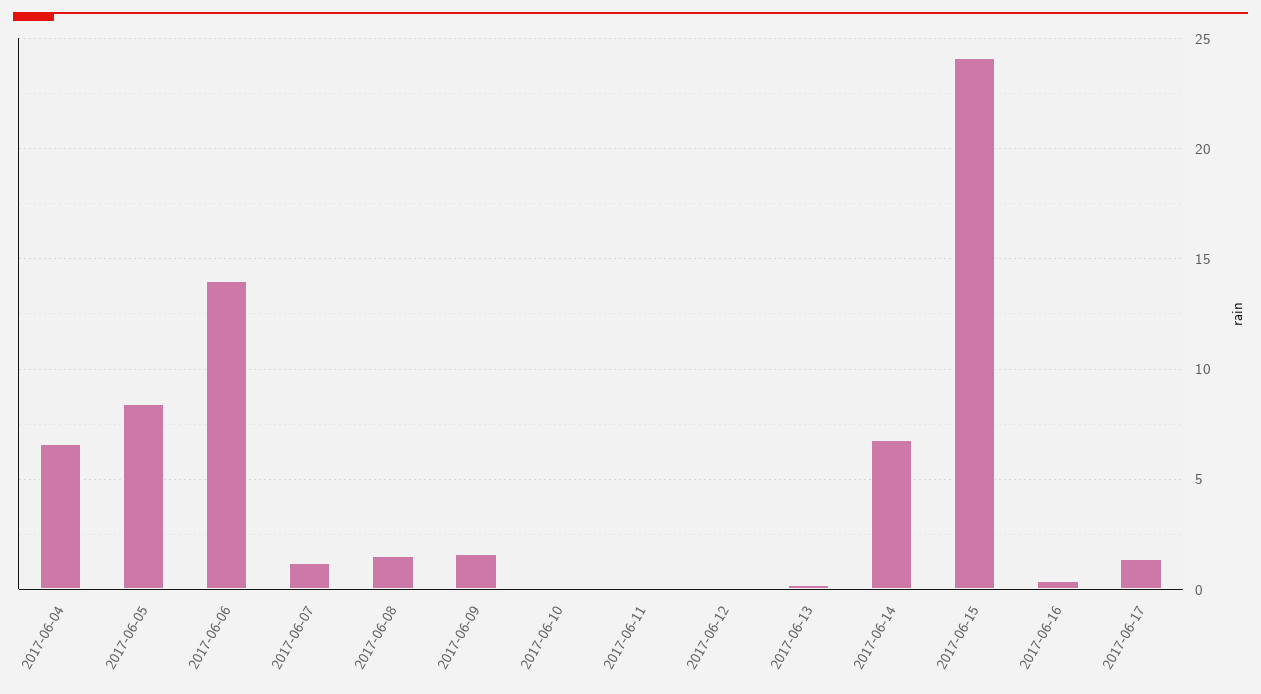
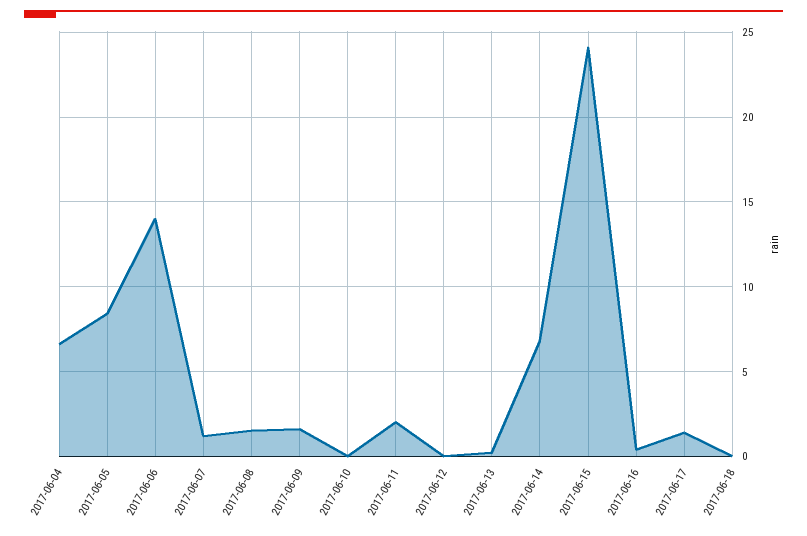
2017-06-11: 0 -> 2
2017-06-18: none -> 0

